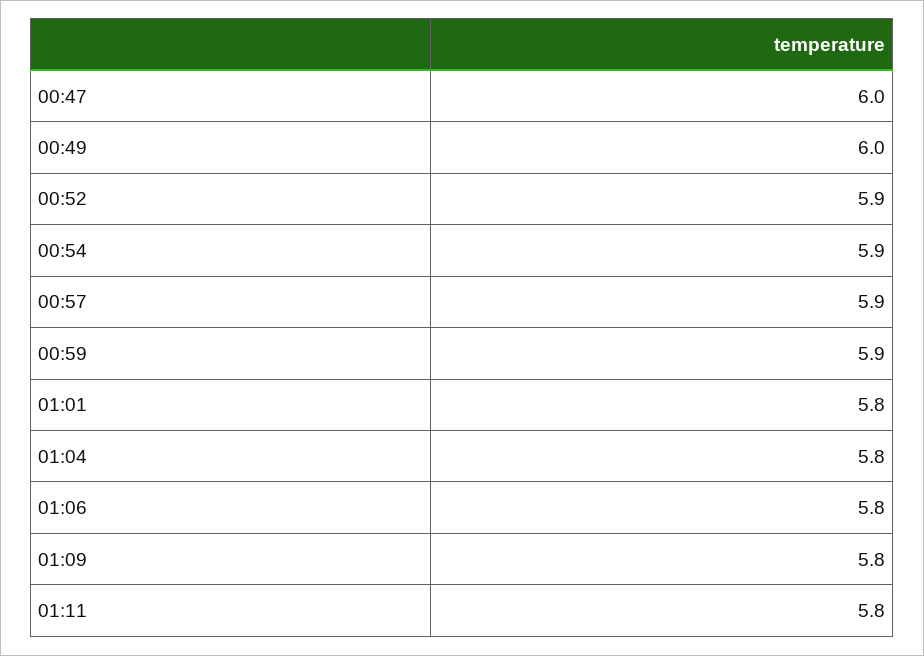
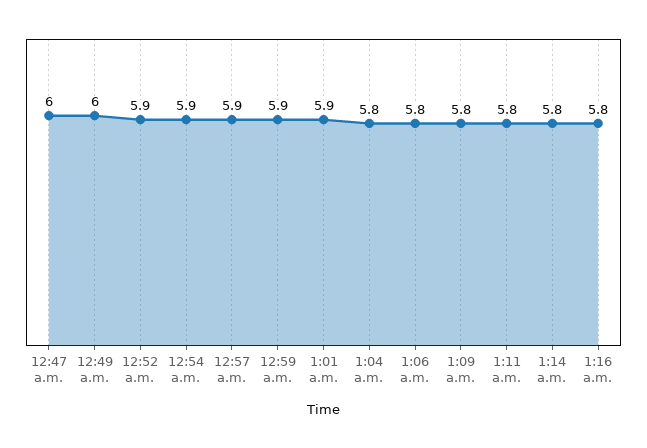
01:01: 5.8 -> 5.9
1:14 a.m.: none -> 5.8
1:16 a.m.: none -> 5.8

